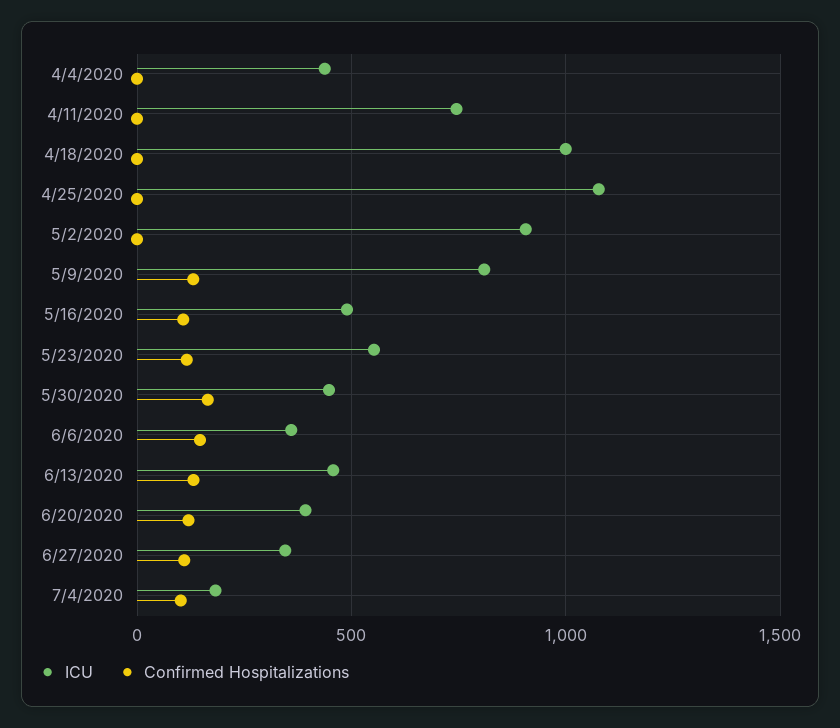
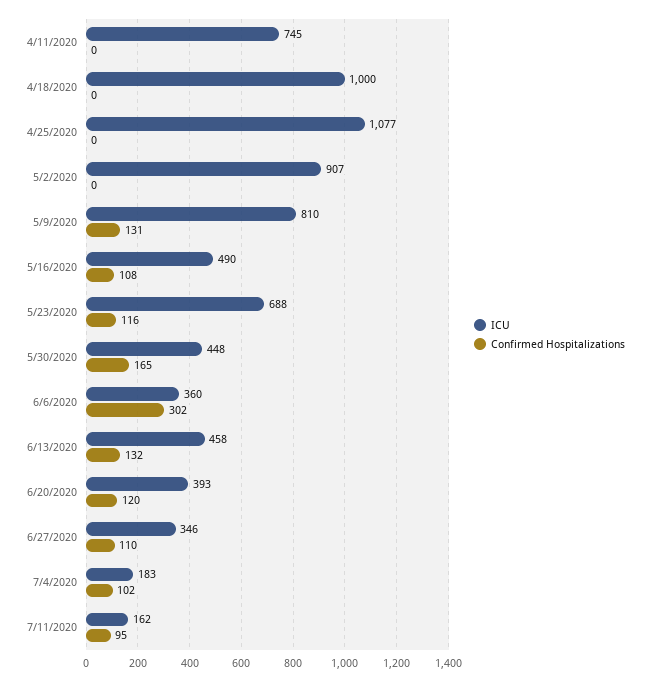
ICU, 4/4/2020: 450 -> none
Confirmed Hospitalizations, 4/4/2020: 0 -> none
ICU, 5/23/2020: 550 -> 688
Confirmed Hospitalizations, 6/6/2020: 150 -> 302
ICU, 7/11/2020: none -> 162
Confirmed Hospitalizations, 7/11/2020: none -> 95

